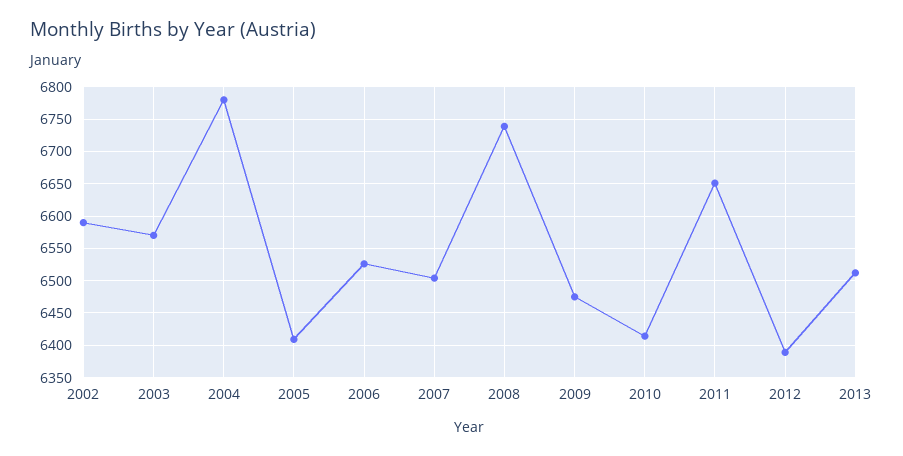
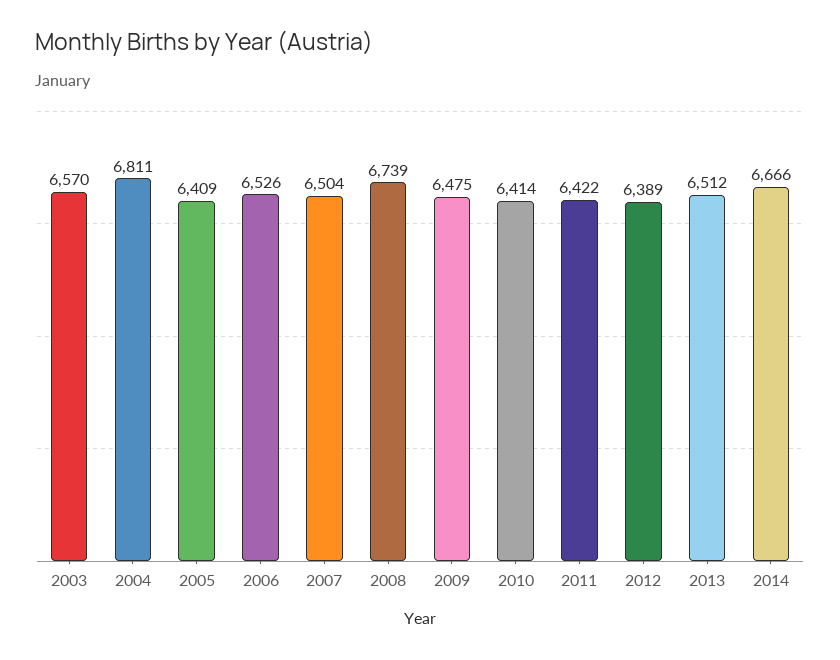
2002: 6590 -> none
2004: 6780 -> 6811
2011: 6650 -> 6422
2014: none -> 6666

